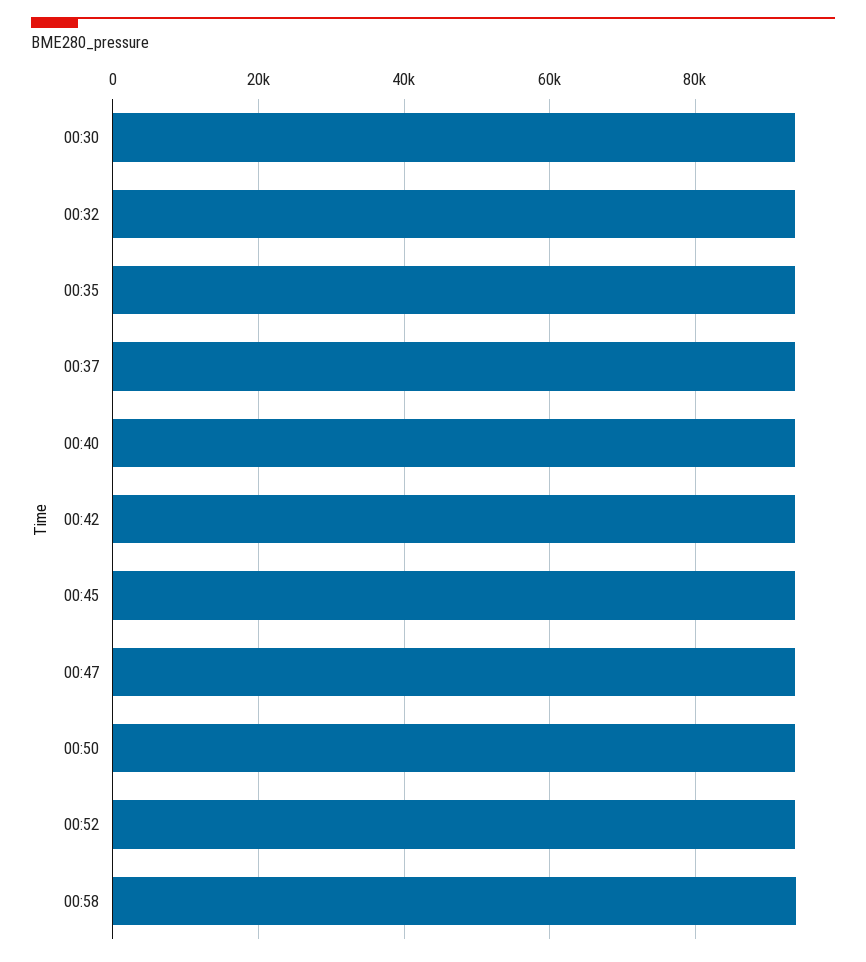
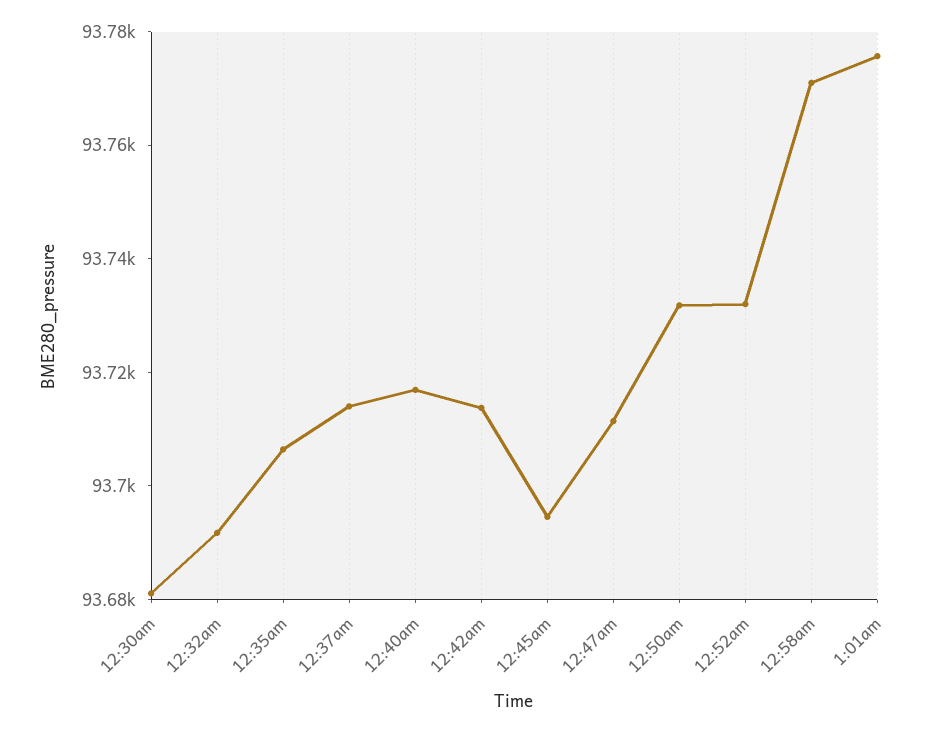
1:01am: none -> 93775

